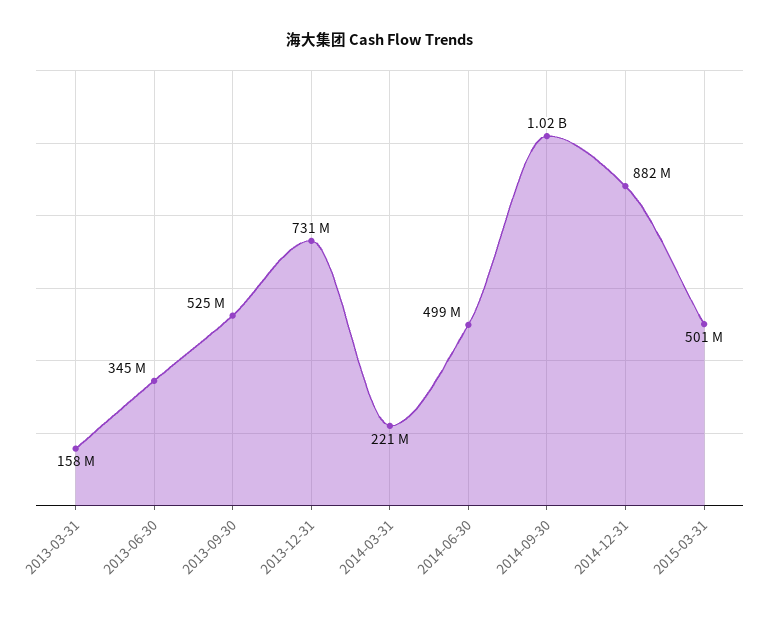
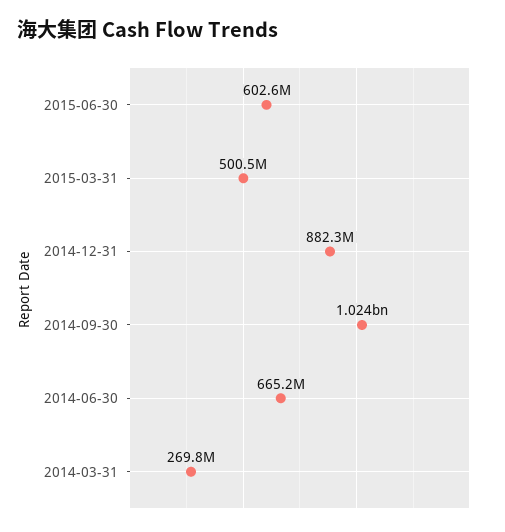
2013-03-31: 158000000 -> none
2013-06-30: 345000000 -> none
2013-09-30: 525000000 -> none
2013-12-31: 731000000 -> none
2014-03-31: 221000000 -> 269800000
2014-06-30: 499000000 -> 665200000
2015-06-30: none -> 602600000

